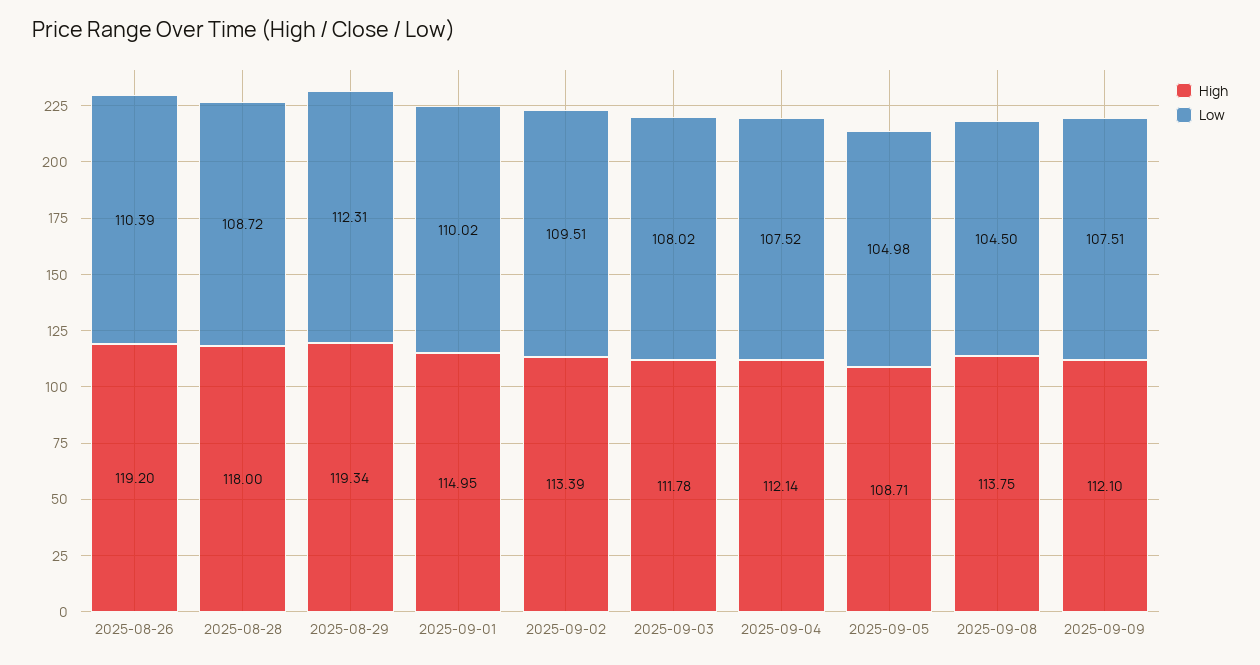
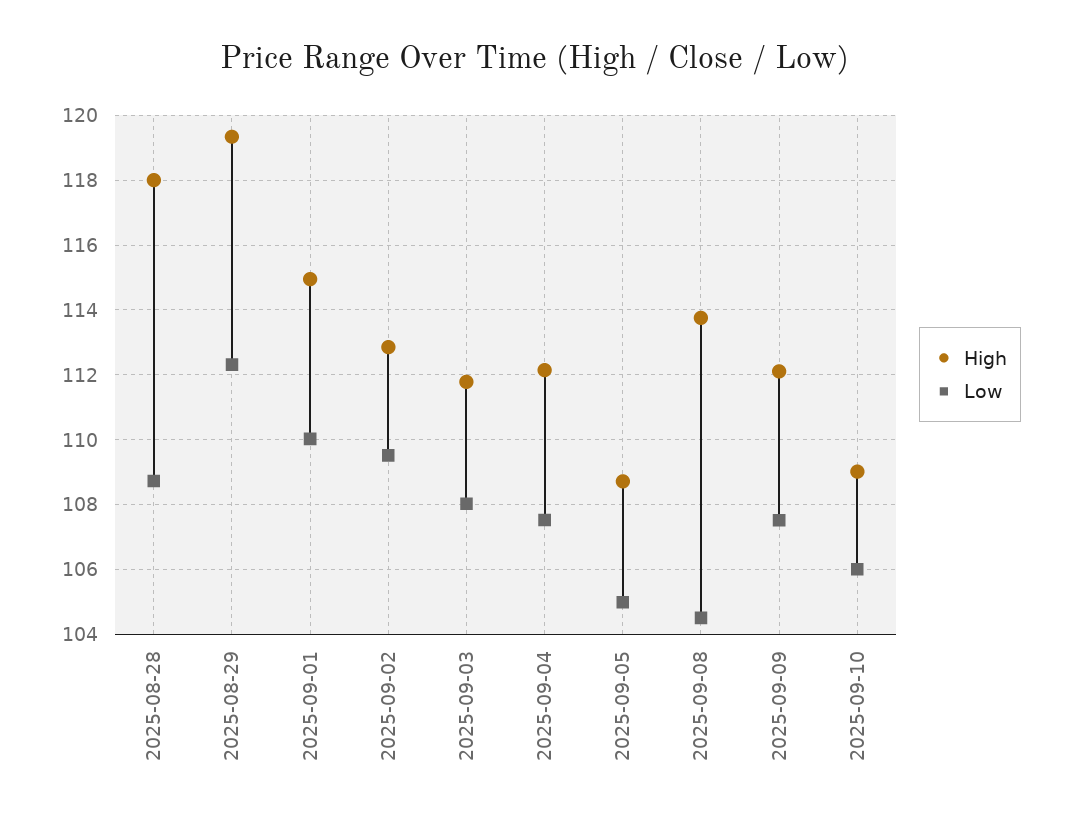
High, 2025-08-26: 119.2 -> none
Low, 2025-08-26: 110.39 -> none
High, 2025-09-02: 113.39 -> 112.8
High, 2025-09-10: none -> 109
Low, 2025-09-10: none -> 106

